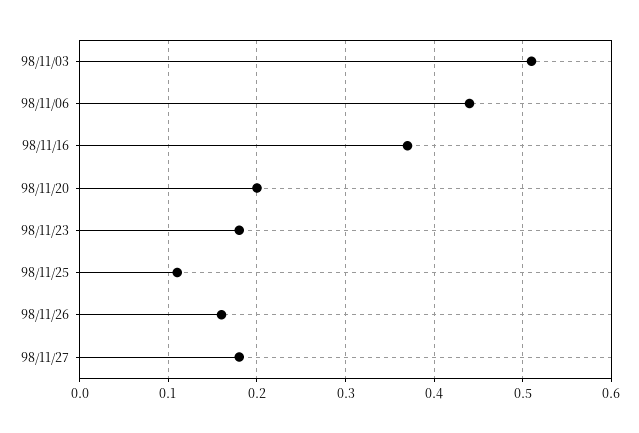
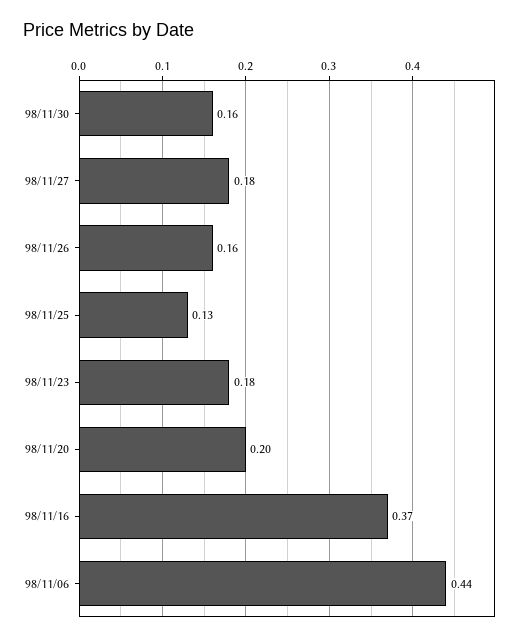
98/11/03: 0.51 -> none
98/11/25: 0.11 -> 0.13
98/11/30: none -> 0.16

